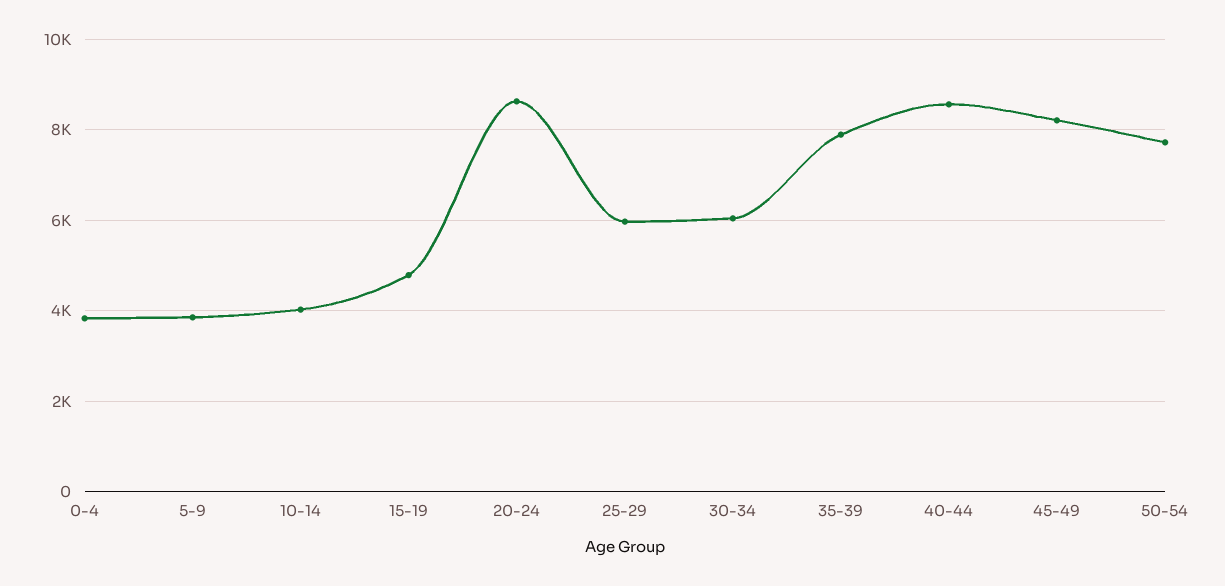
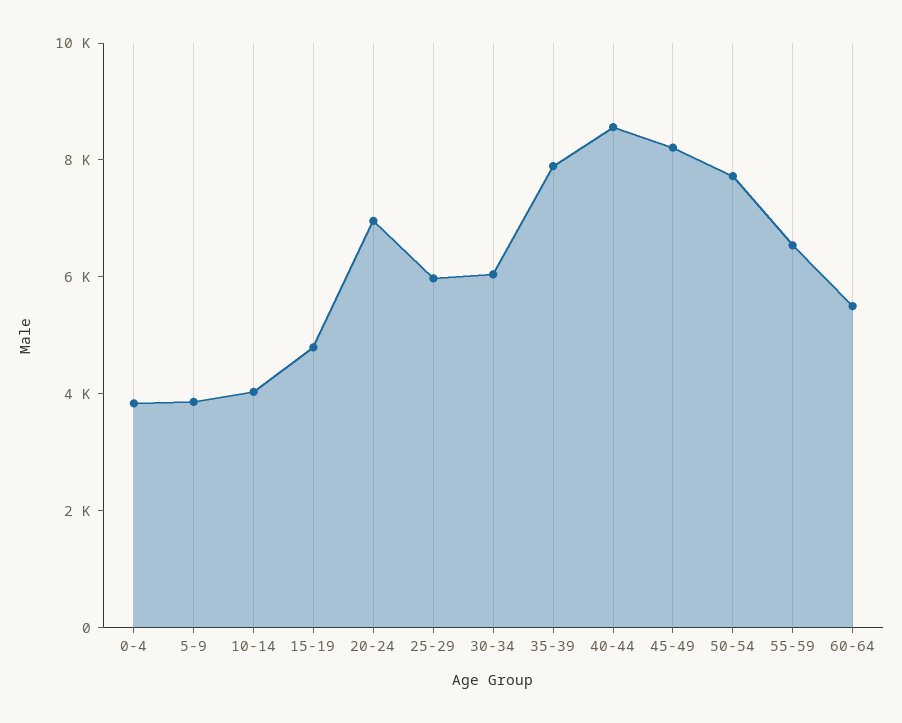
20-24: 8600 -> 7000
55-59: none -> 6500
60-64: none -> 5500

